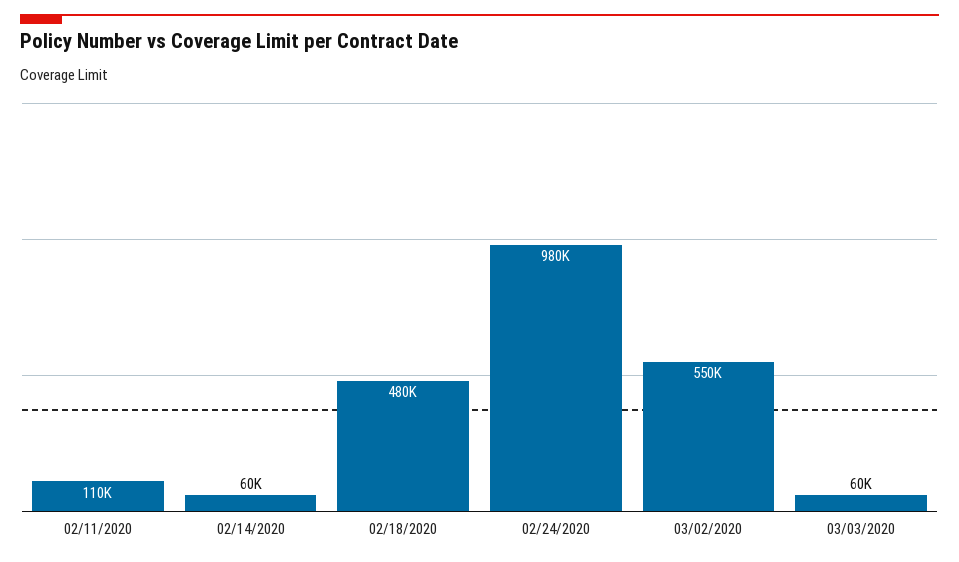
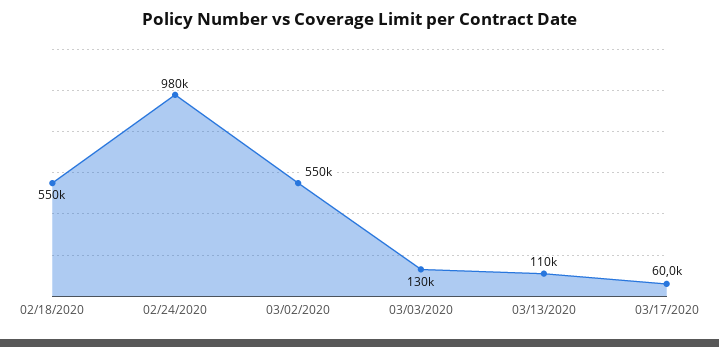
02/11/2020: 110000 -> none
02/14/2020: 60000 -> none
02/18/2020: 480000 -> 550000
03/03/2020: 60000 -> 130000
03/13/2020: none -> 110000
03/17/2020: none -> 60000

